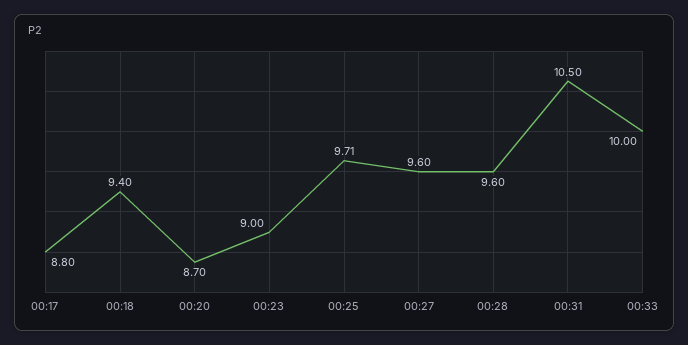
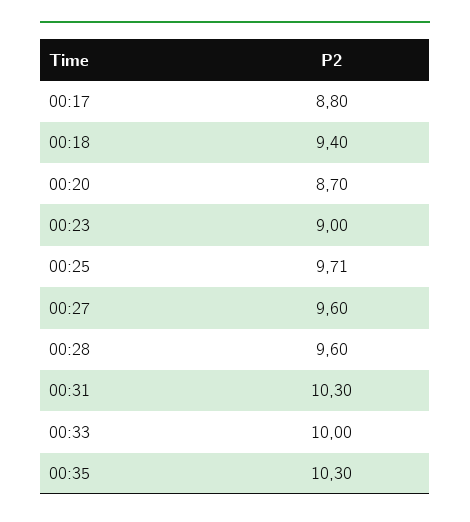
00:31: 10.5 -> 10.3
00:35: none -> 10.3

